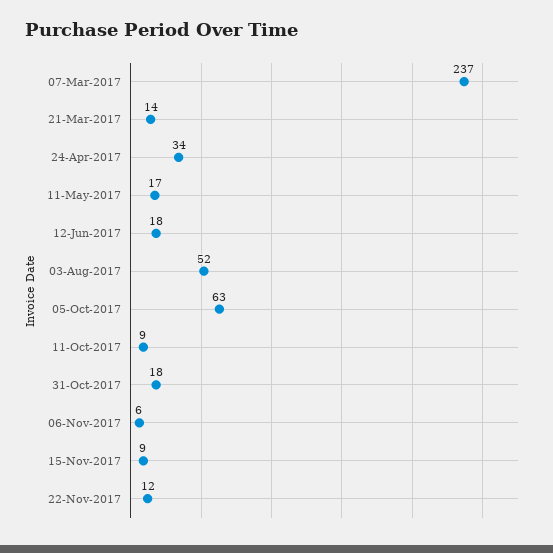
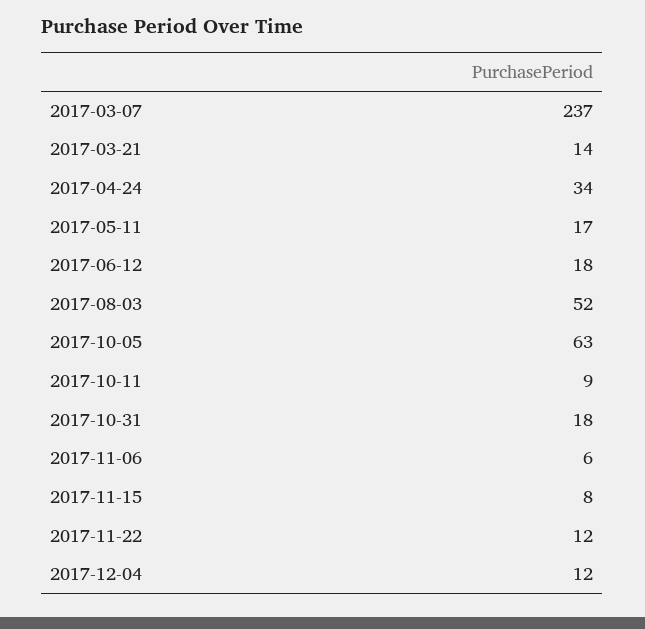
15-Nov-2017: 9 -> 8
2017-12-04: none -> 12

